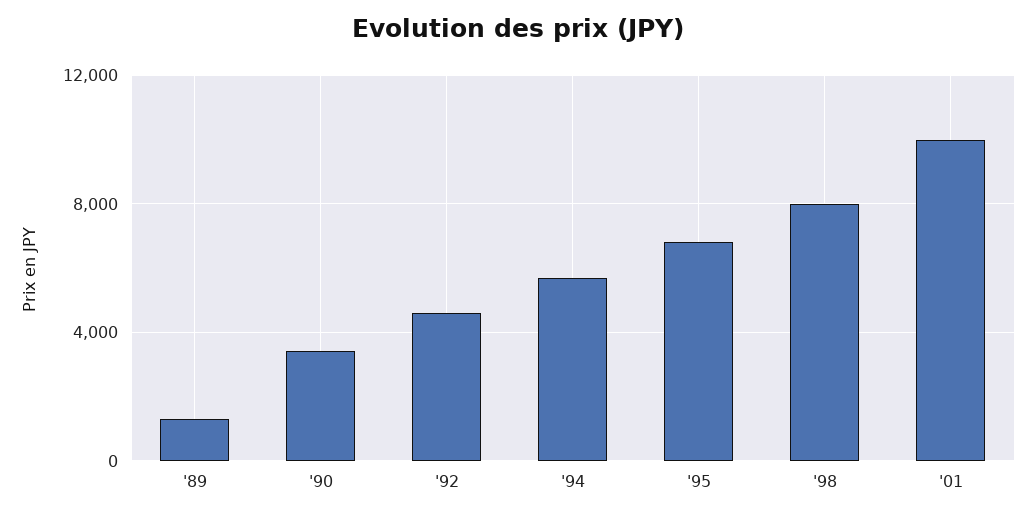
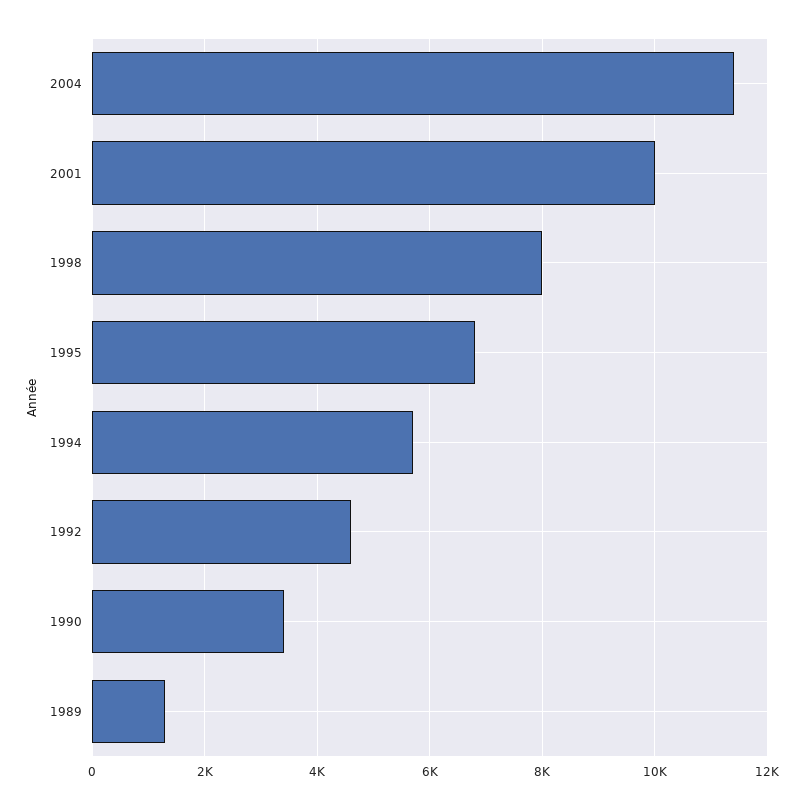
2004: none -> 11400

